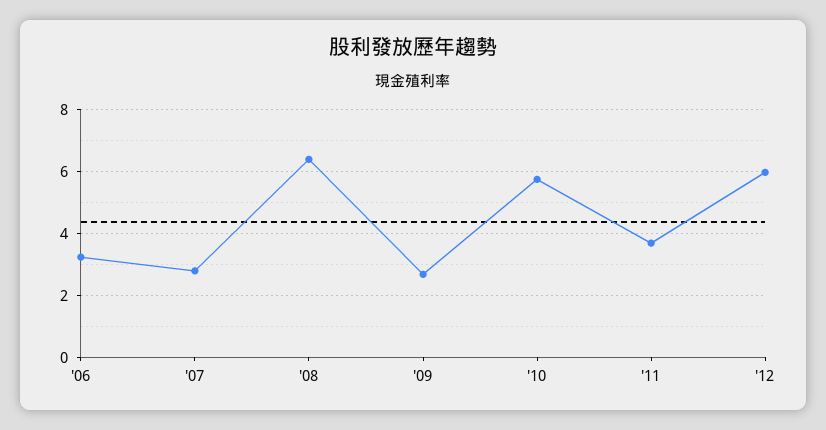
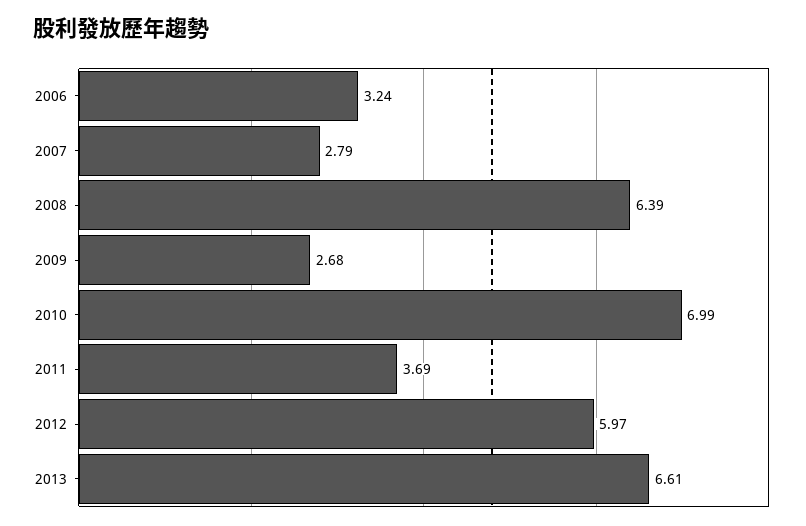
'10: 5.8 -> 6.99
2013: none -> 6.61

